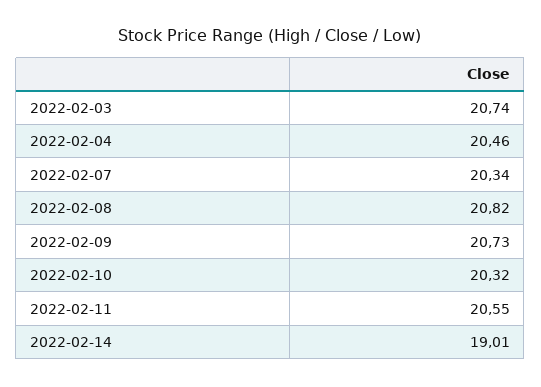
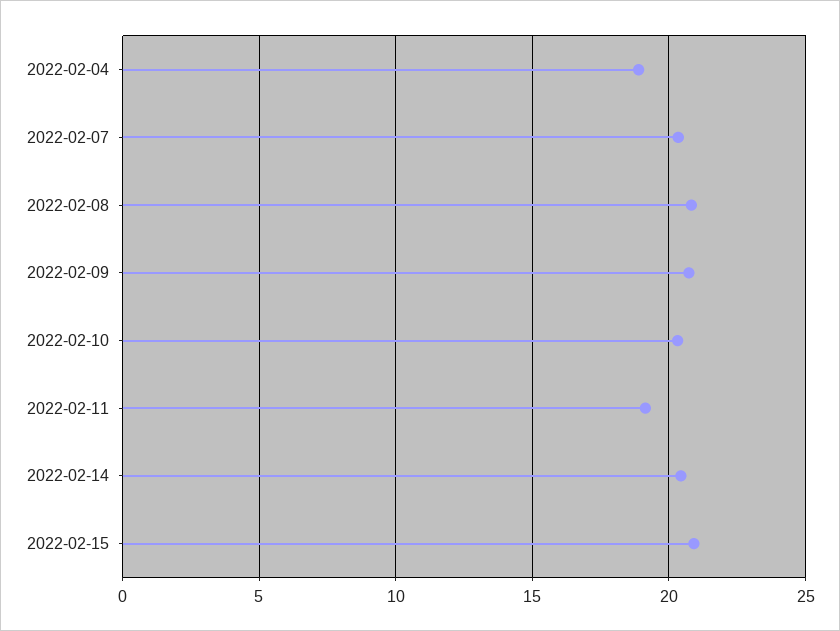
2022-02-03: 20.74 -> none
2022-02-04: 20.46 -> 19
2022-02-11: 20.55 -> 19
2022-02-14: 19.01 -> 20.5
2022-02-15: none -> 21

